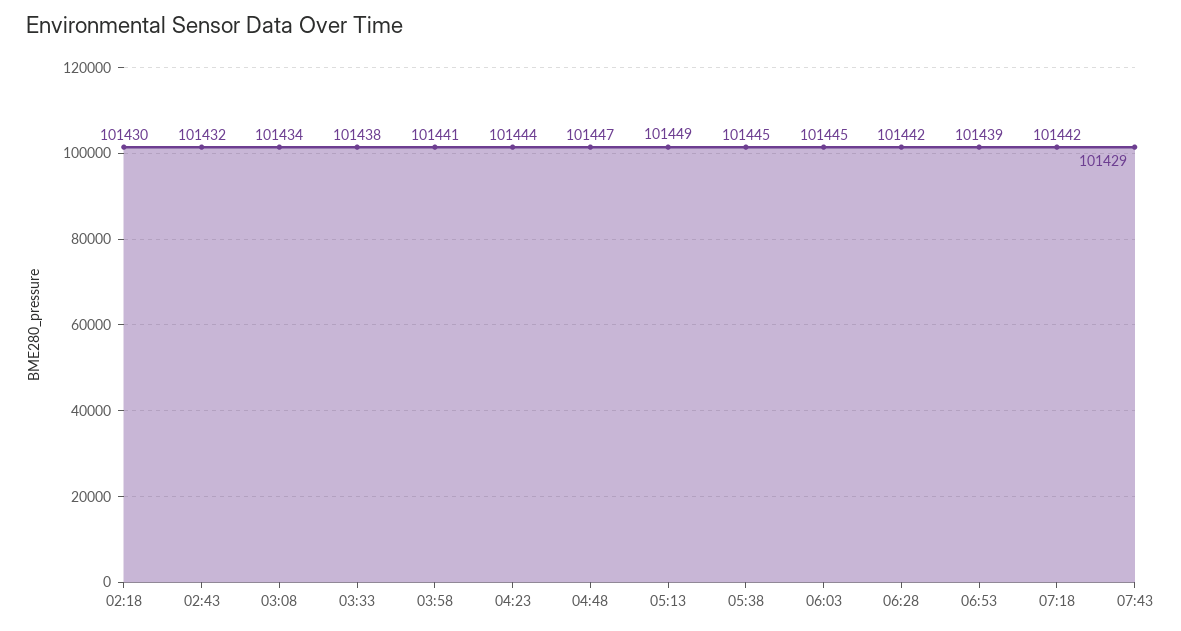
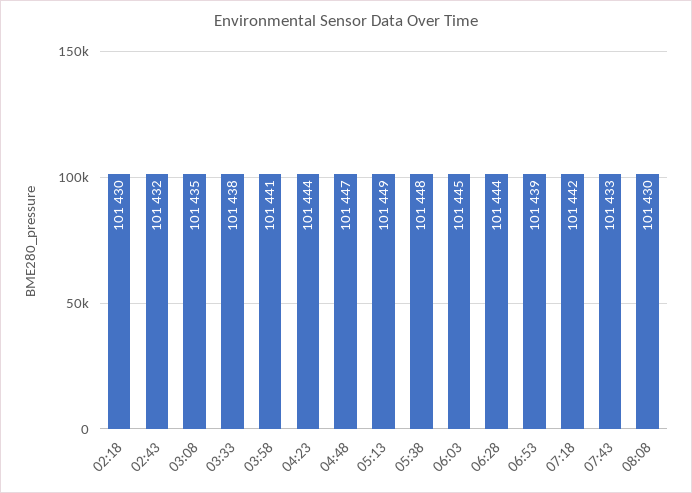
03:08: 101434 -> 101435
05:38: 101445 -> 101448
06:28: 101442 -> 101444
07:43: 101429 -> 101433
08:08: none -> 101430

